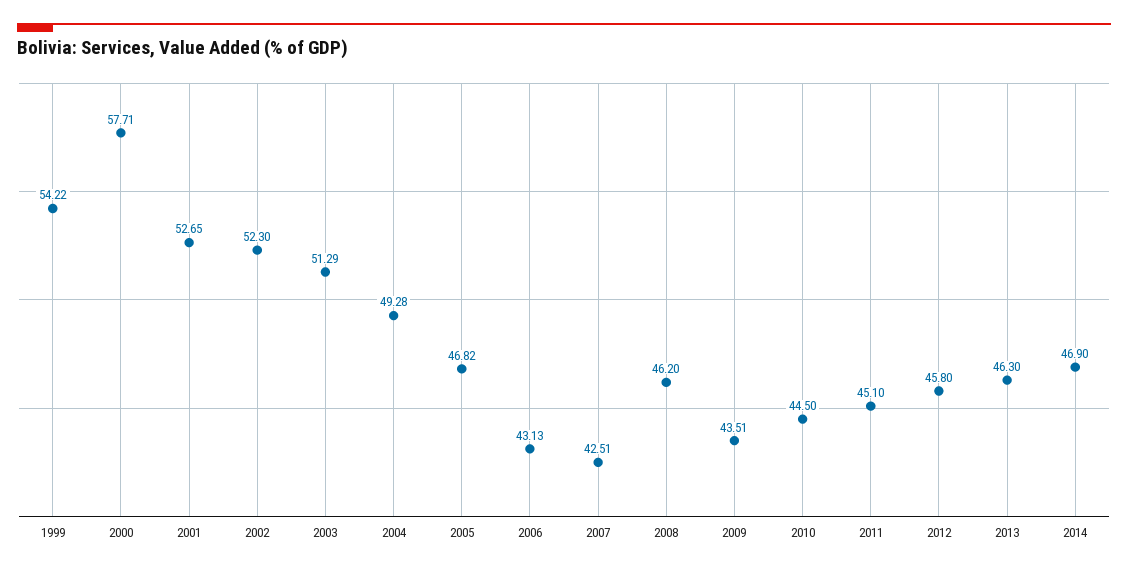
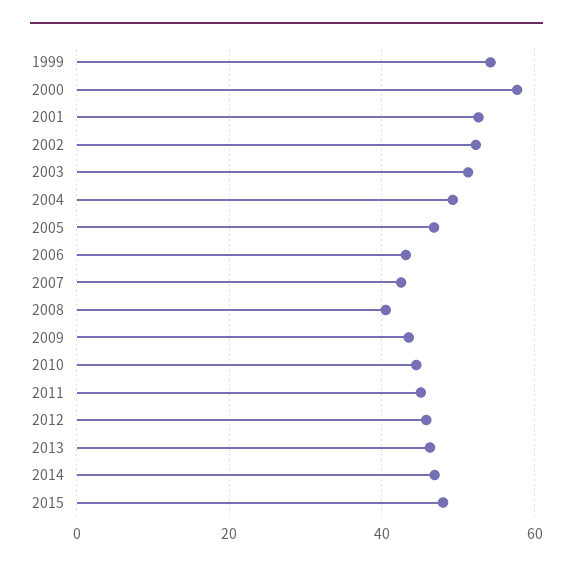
2008: 46.2 -> 40
2015: none -> 48

